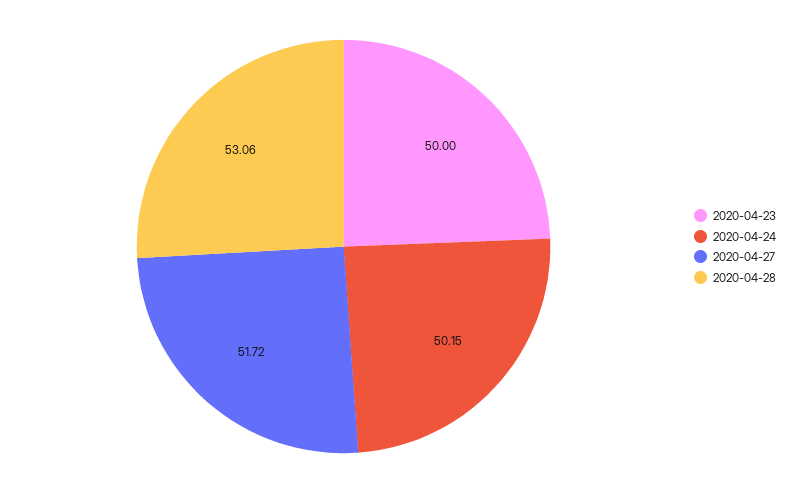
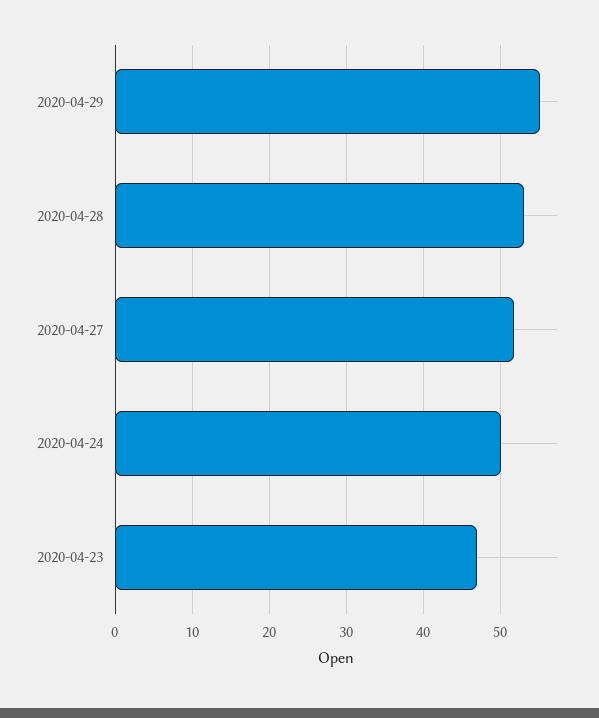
2020-04-23: 50 -> 47
2020-04-29: none -> 55

